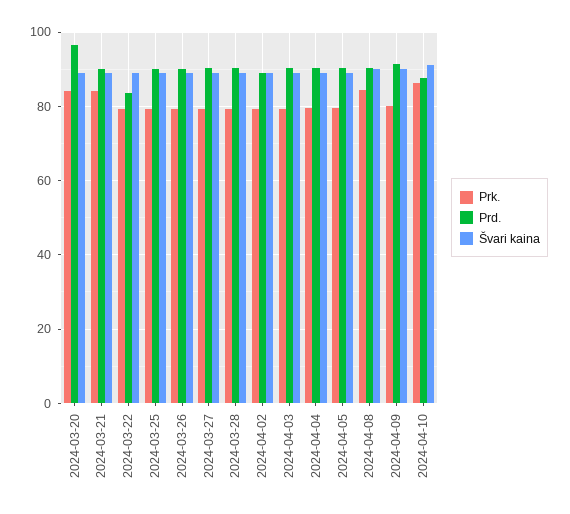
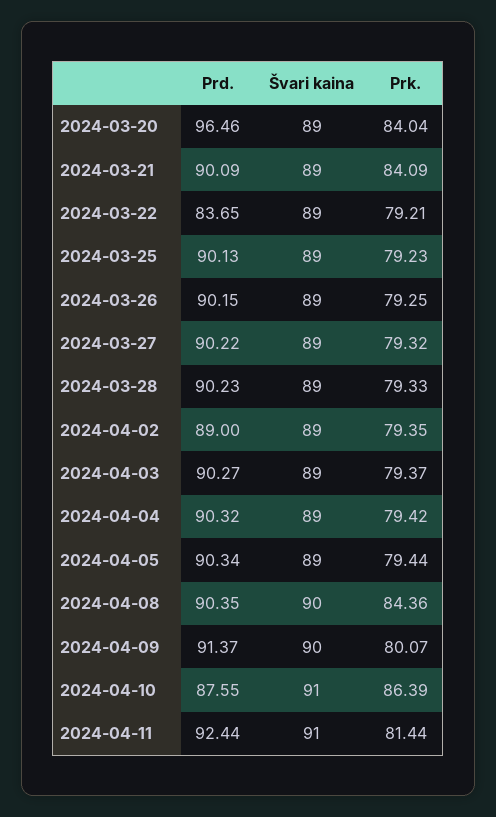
Prd., 2024-04-11: none -> 92.44
Švari kaina, 2024-04-11: none -> 91
Prk., 2024-04-11: none -> 81.44

